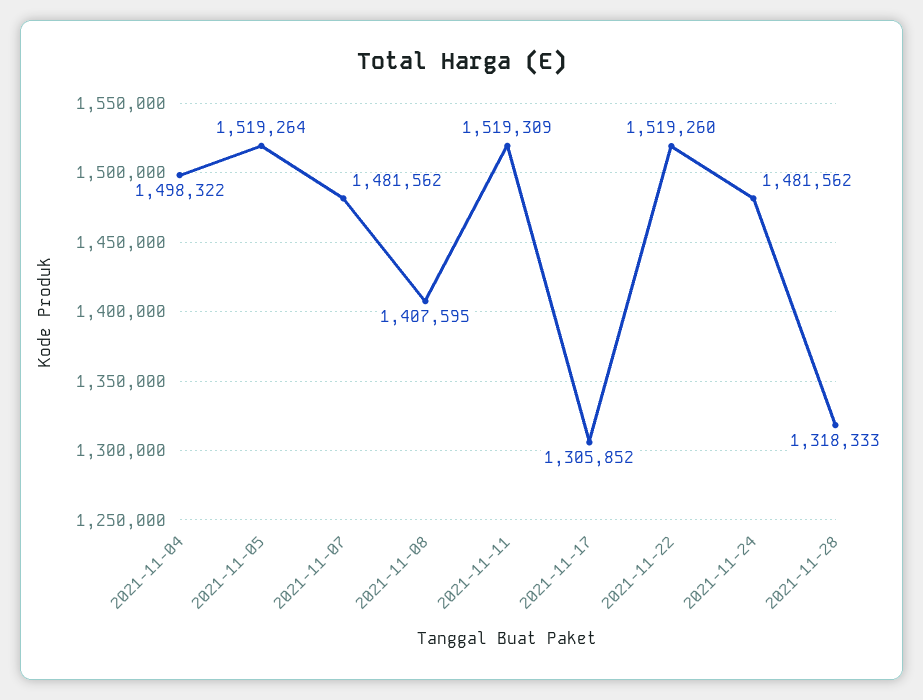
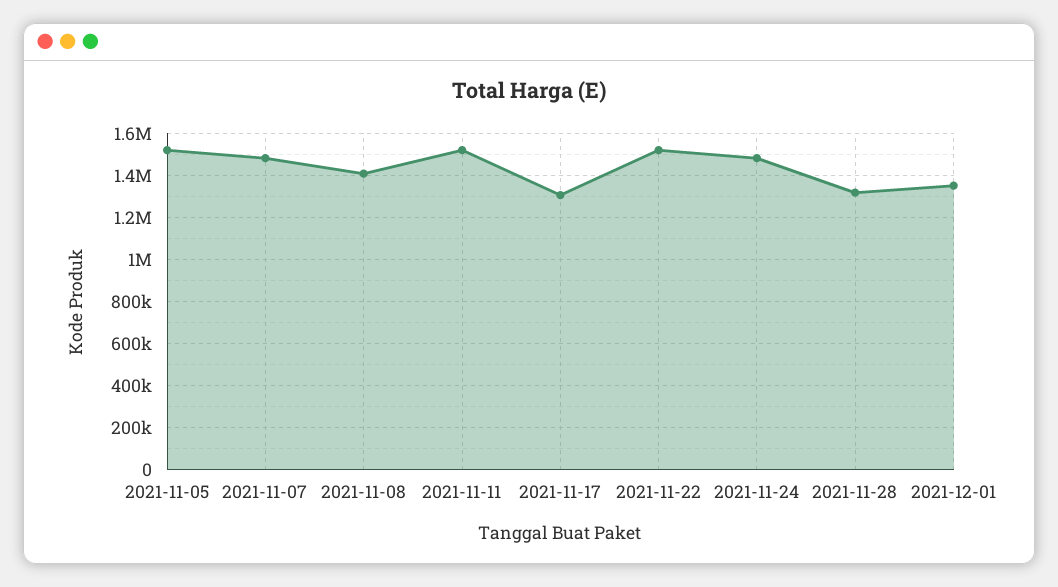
2021-11-04: 1498322 -> none
2021-12-01: none -> 1350000

